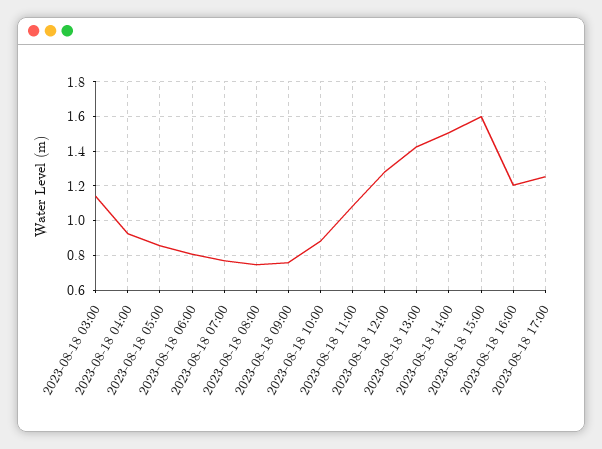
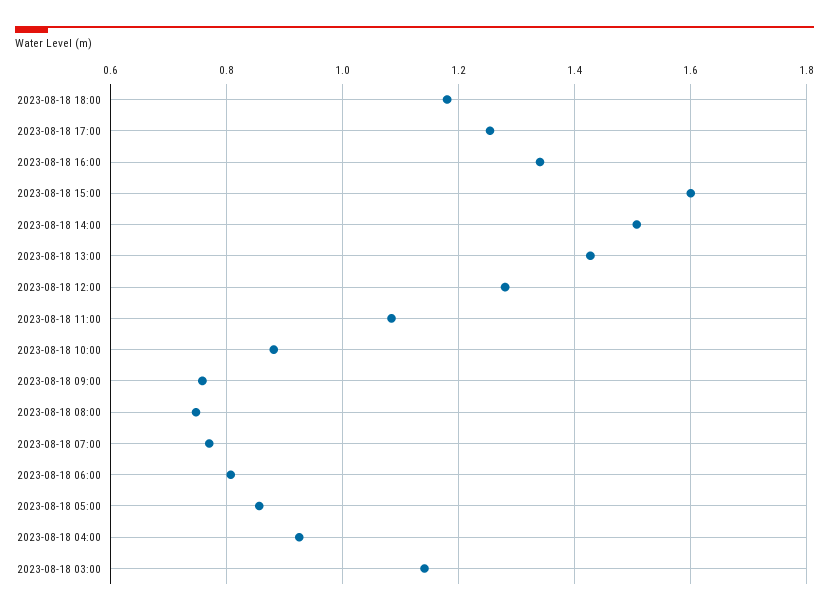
2023-08-18 16:00: 1.2 -> 1.34
2023-08-18 18:00: none -> 1.18

